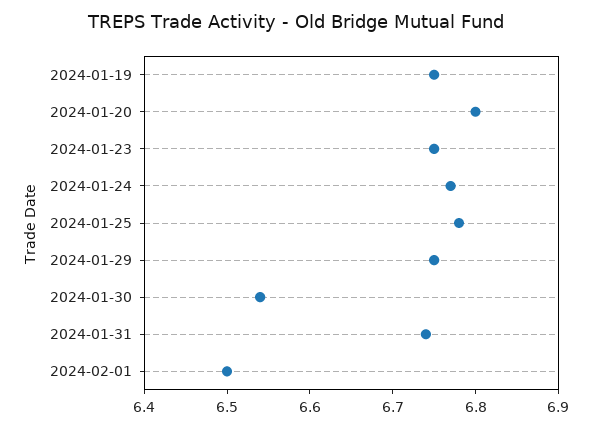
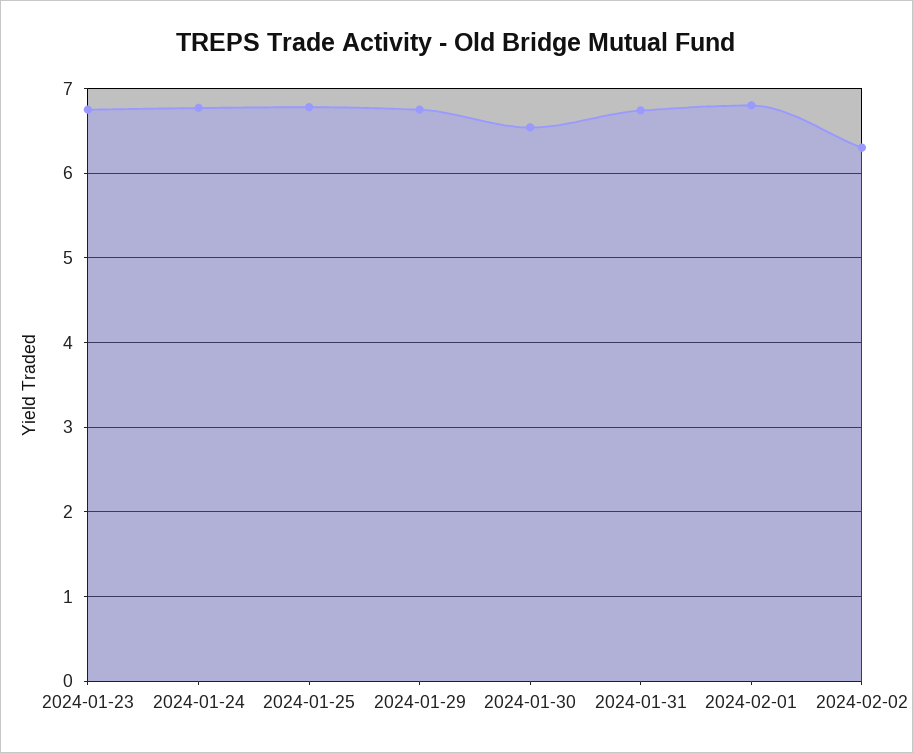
2024-01-19: 6.75 -> none
2024-01-20: 6.8 -> none
2024-02-01: 6.5 -> 6.8
2024-02-02: none -> 6.3

